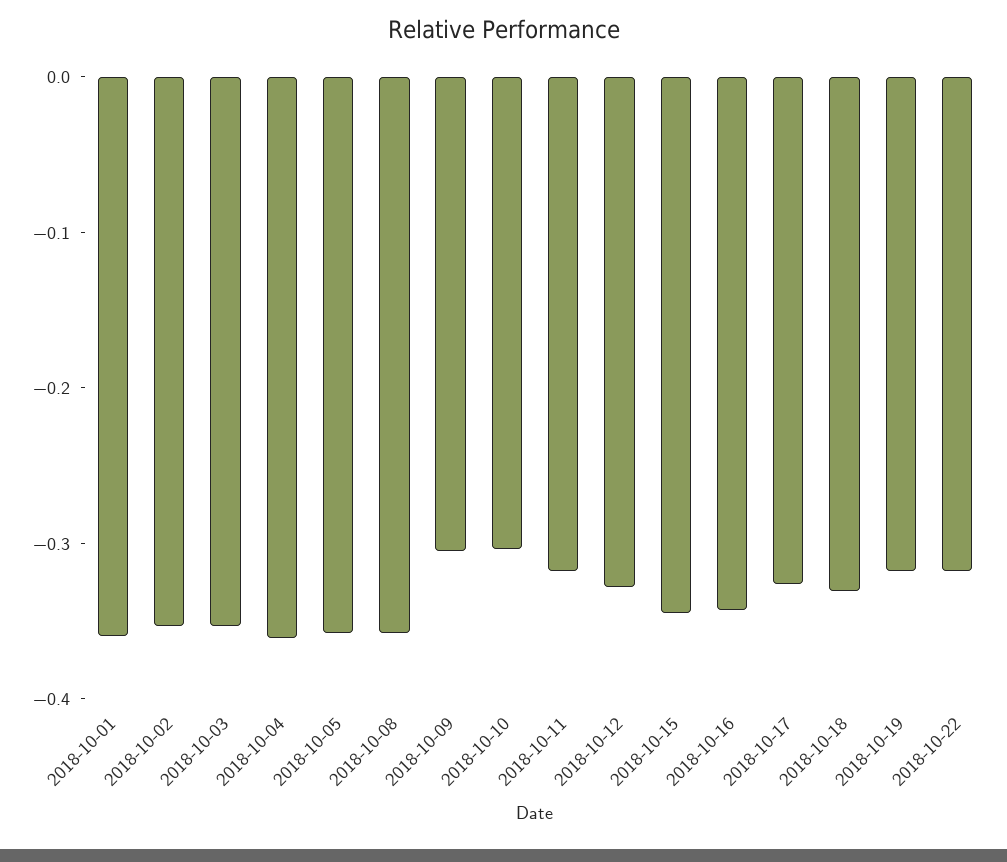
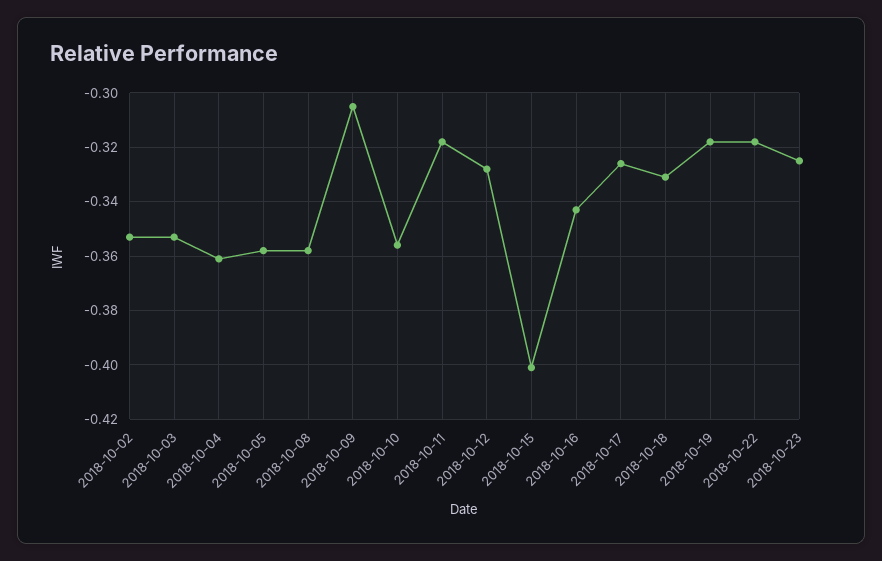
2018-10-01: -0.36 -> none
2018-10-10: -0.3 -> -0.355
2018-10-15: -0.34 -> -0.4
2018-10-23: none -> -0.325

